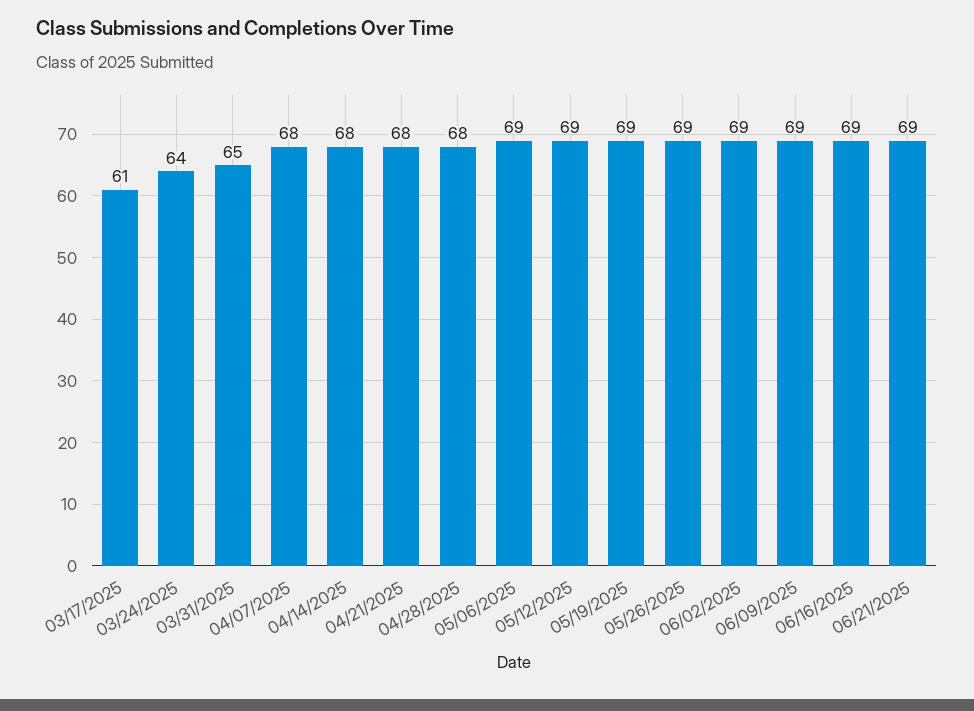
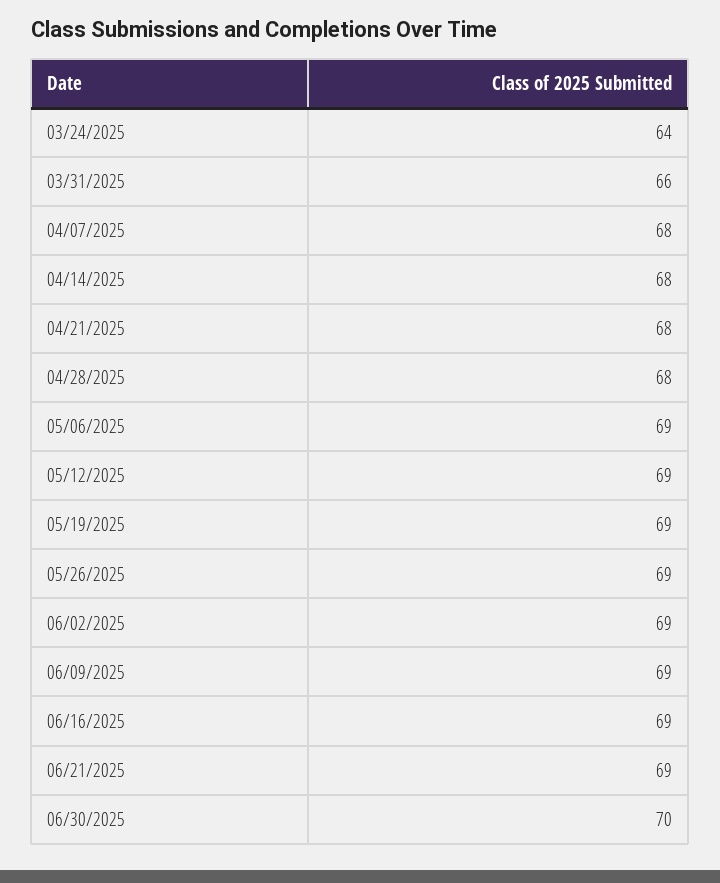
03/17/2025: 61 -> none
03/31/2025: 65 -> 66
06/30/2025: none -> 70

